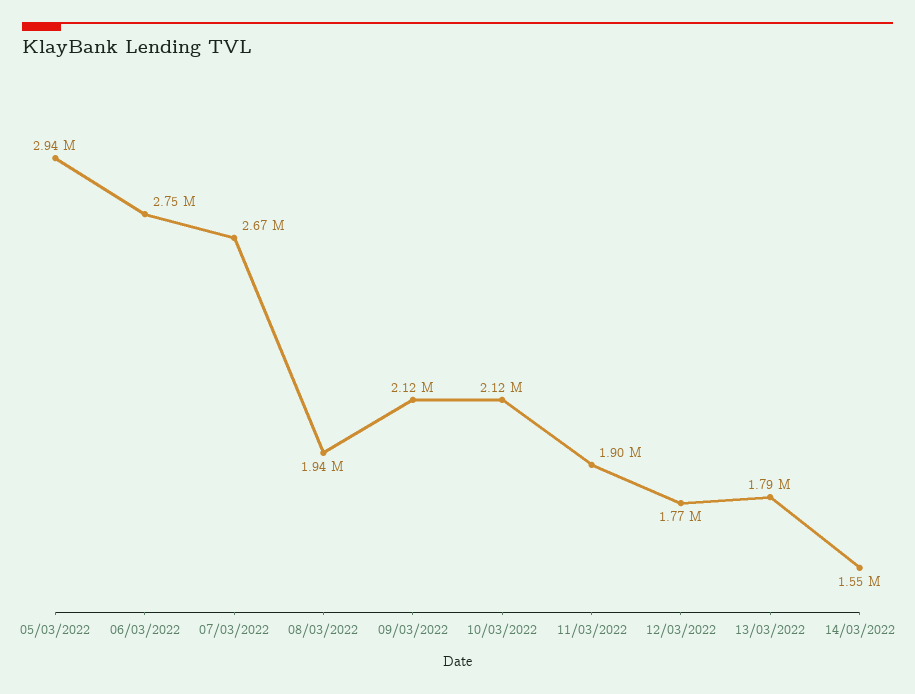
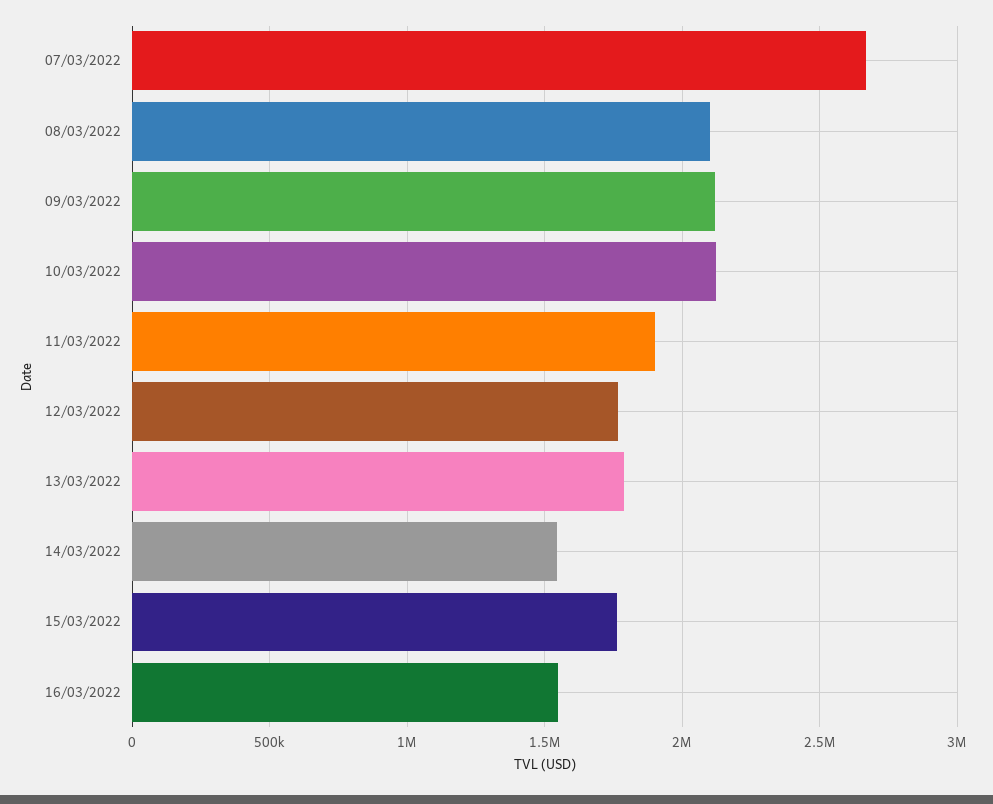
05/03/2022: 2940000 -> none
06/03/2022: 2750000 -> none
08/03/2022: 1940000 -> 2100000
15/03/2022: none -> 1750000
16/03/2022: none -> 1550000

